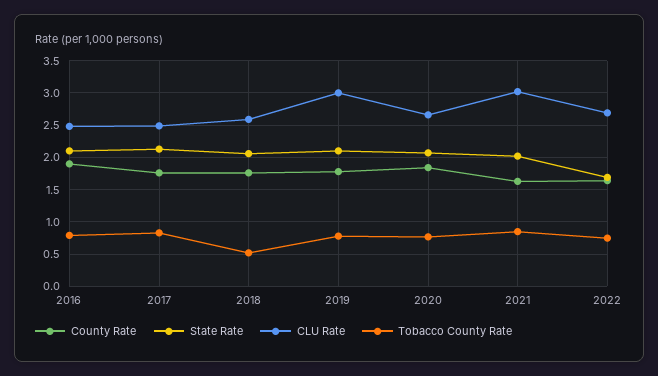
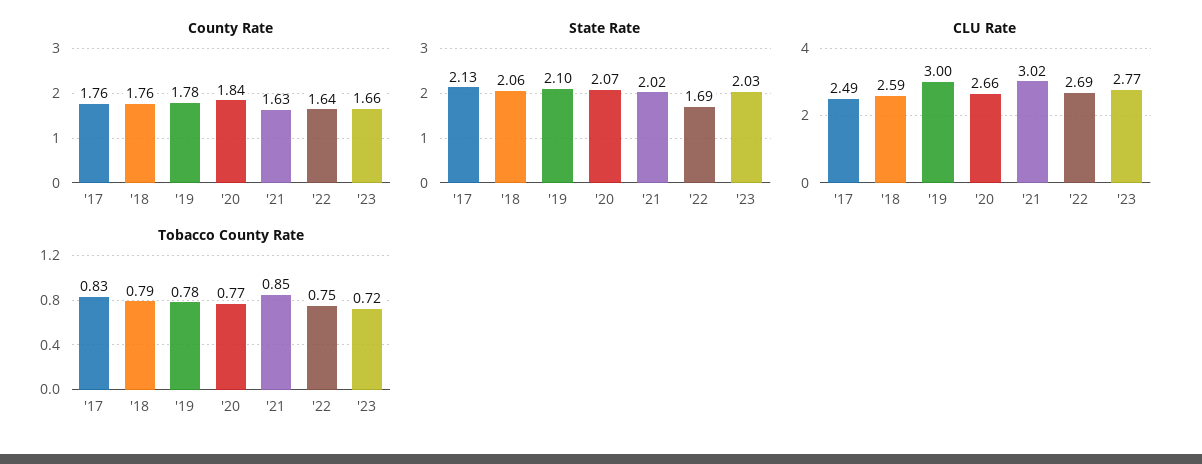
County Rate, 2016: 1.9 -> none
State Rate, 2016: 2.1 -> none
CLU Rate, 2016: 2.5 -> none
Tobacco County Rate, 2016: 0.8 -> none
Tobacco County Rate, 2018: 0.5 -> 0.79
County Rate, '23: none -> 1.66
State Rate, '23: none -> 2.03
CLU Rate, '23: none -> 2.77
Tobacco County Rate, '23: none -> 0.72

